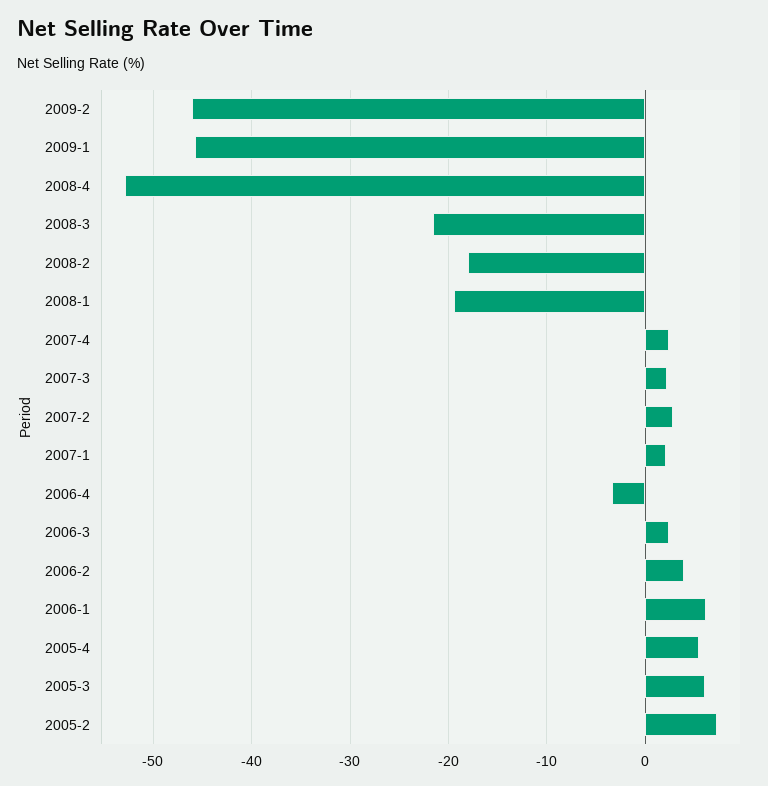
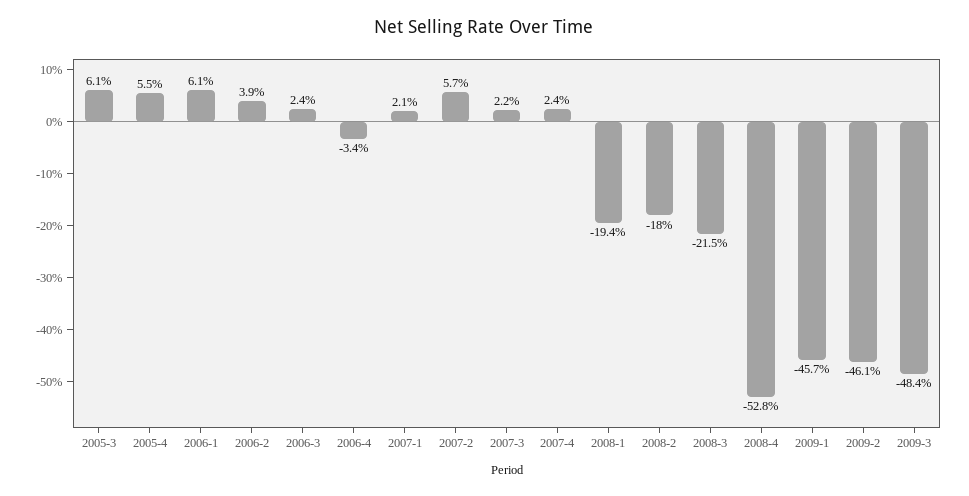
2007-2: 3 -> 5.7
2005-2: 7 -> none
2009-3: none -> -48.4

